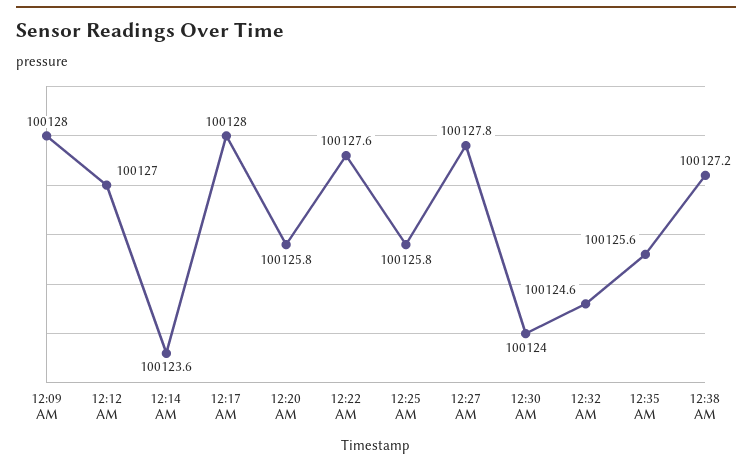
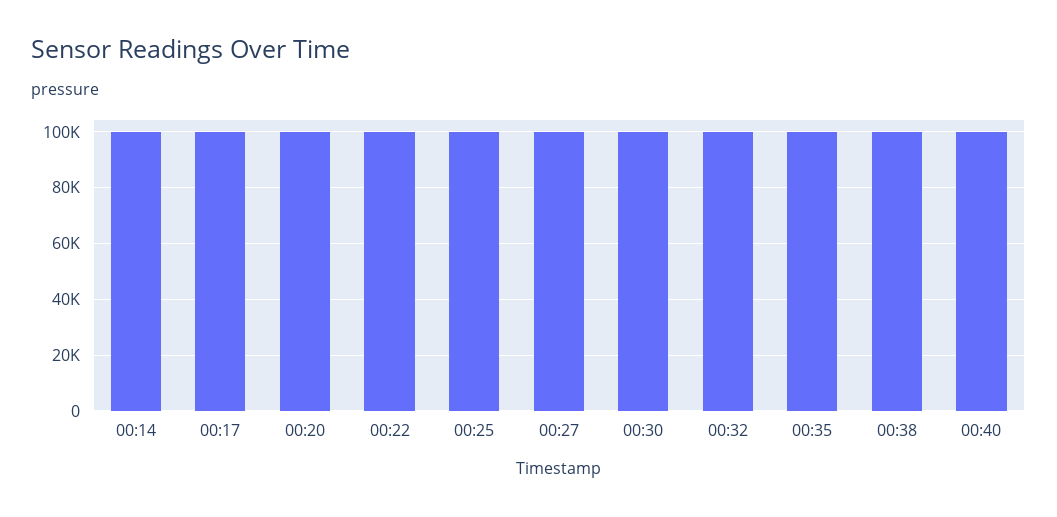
12:09 AM: 100128 -> none
12:12 AM: 100127 -> none
00:40: none -> 100000

